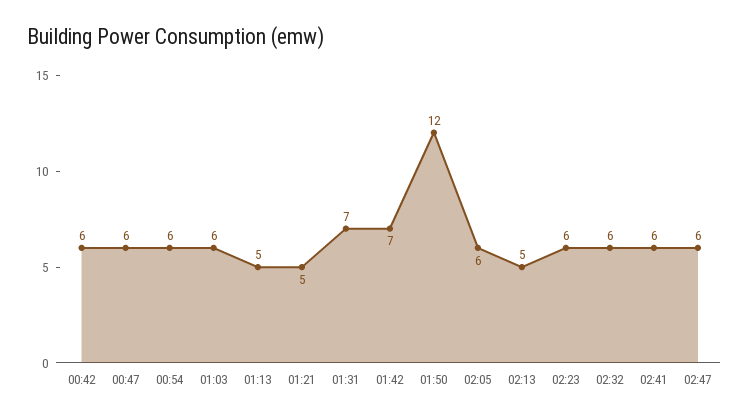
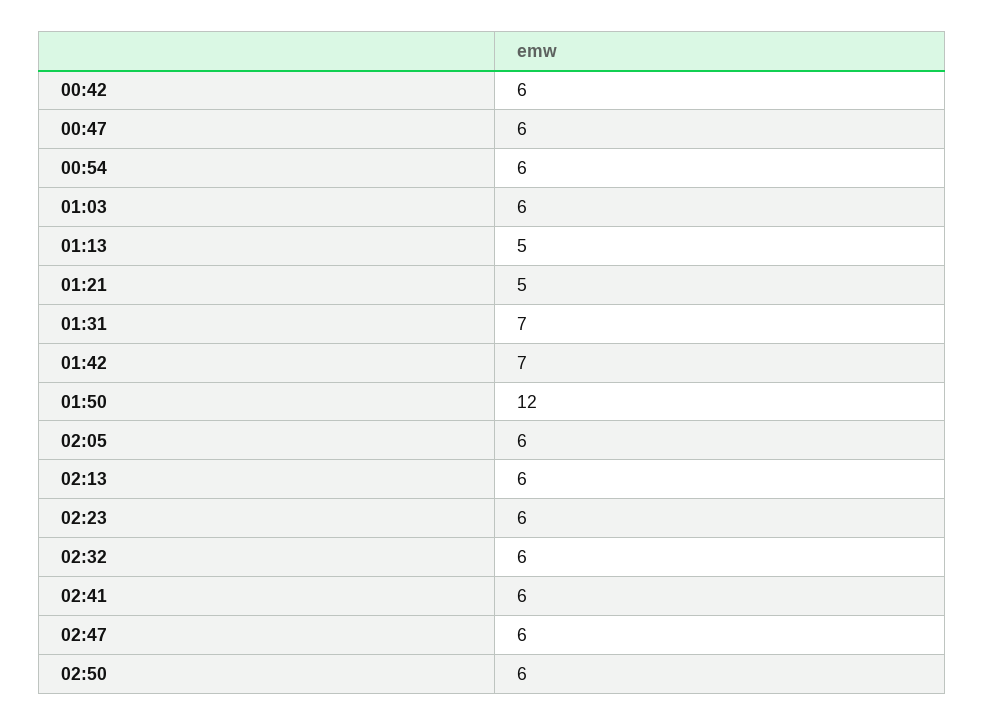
02:13: 5 -> 6
02:50: none -> 6

